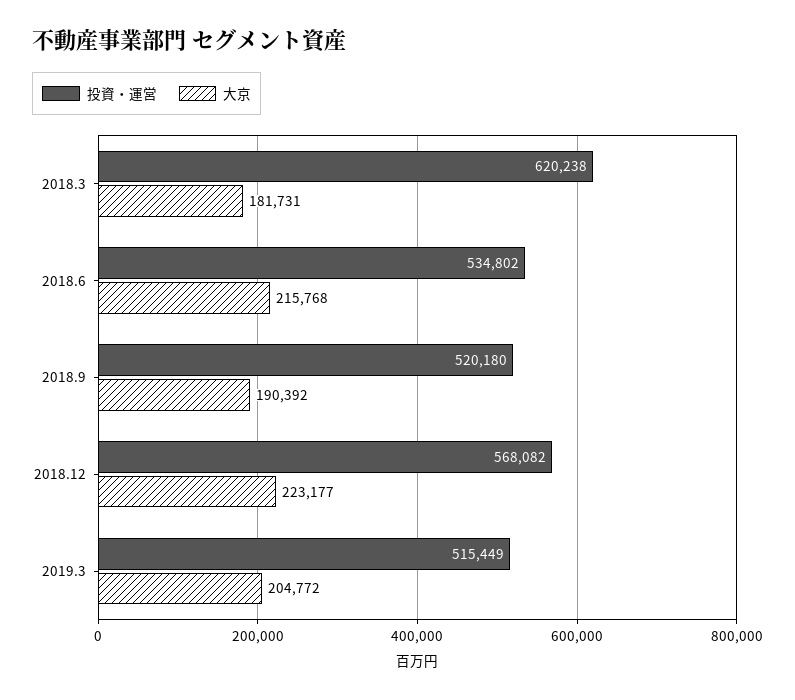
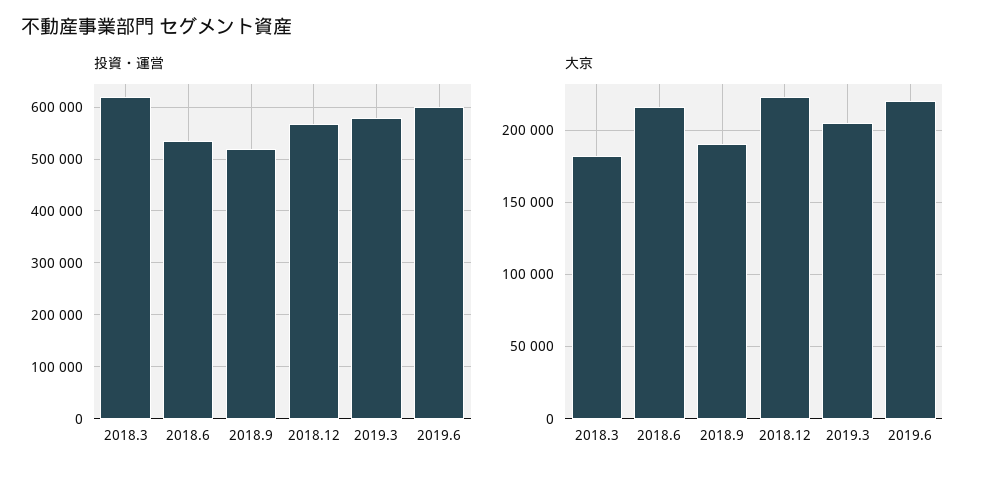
投資・運営, 2019.3: 515449 -> 580000
投資・運営, 2019.6: none -> 600000
大京, 2019.6: none -> 220000

